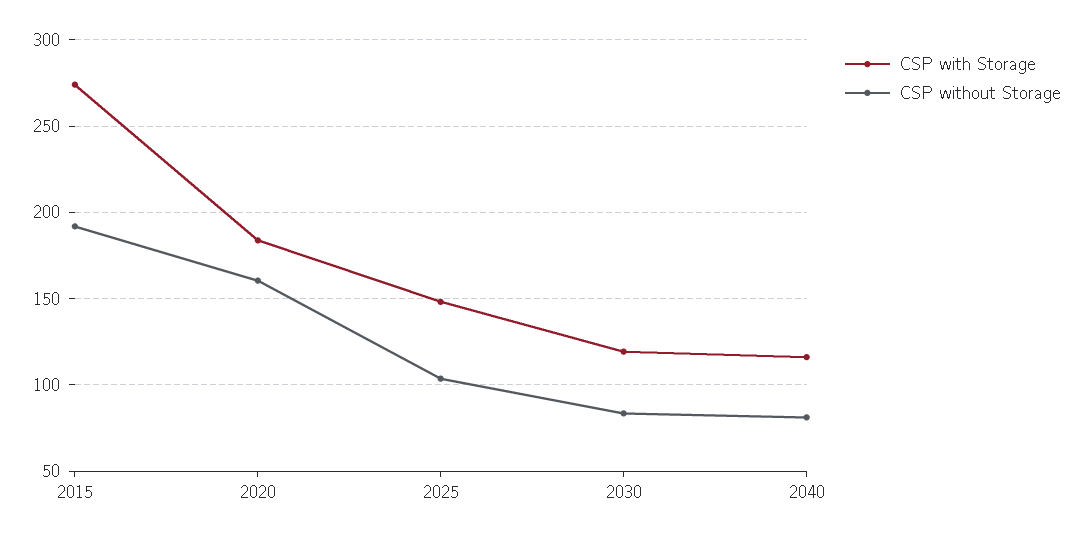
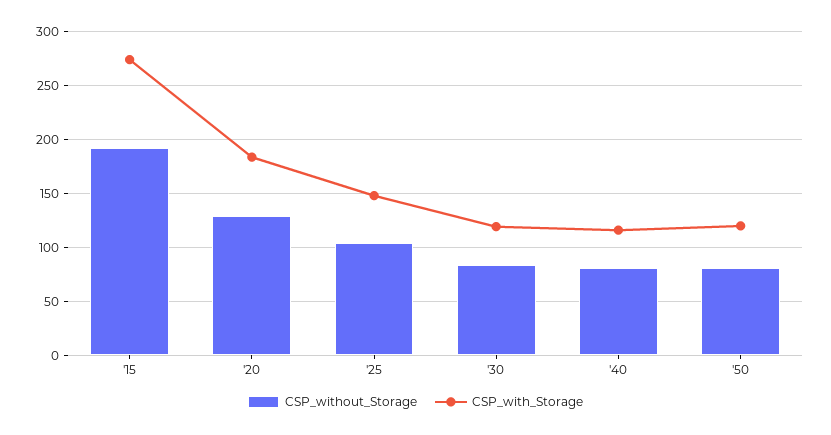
CSP without Storage, 2020: 160 -> 130
CSP without Storage, '50: none -> 80
CSP with Storage, '50: none -> 120

